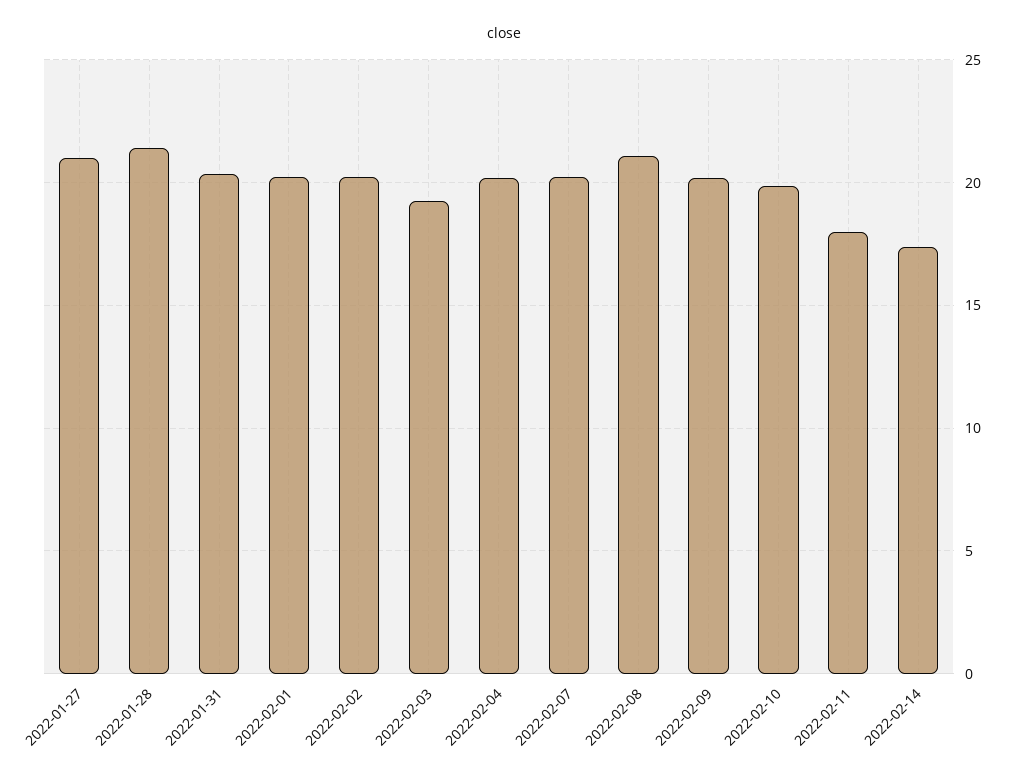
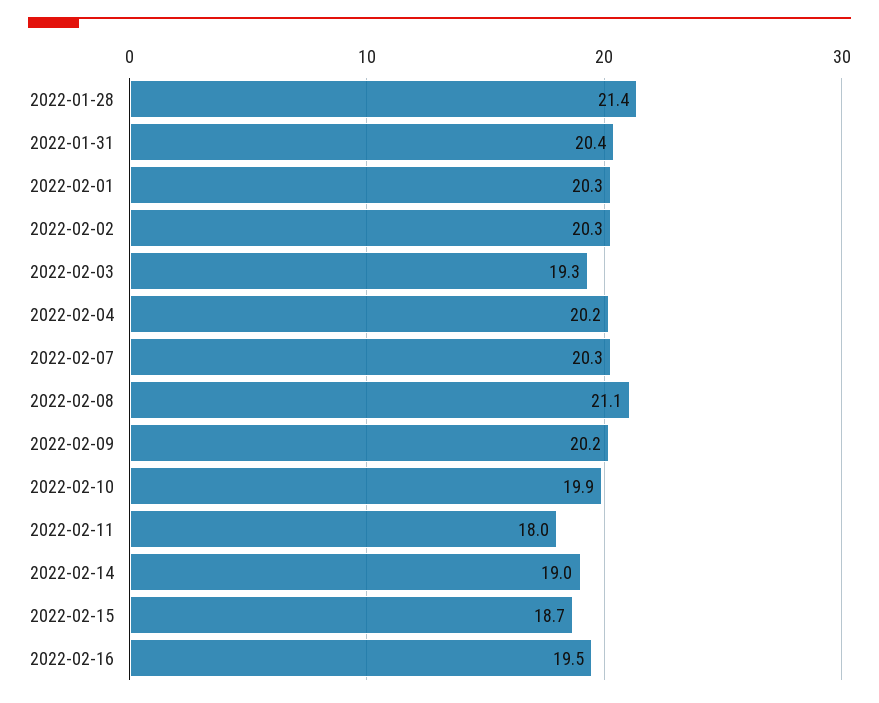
2022-01-27: 21 -> none
2022-02-14: 17.5 -> 19
2022-02-15: none -> 18.7
2022-02-16: none -> 19.5

